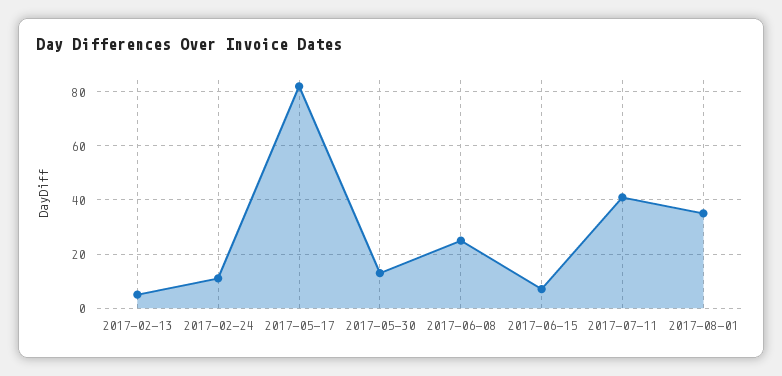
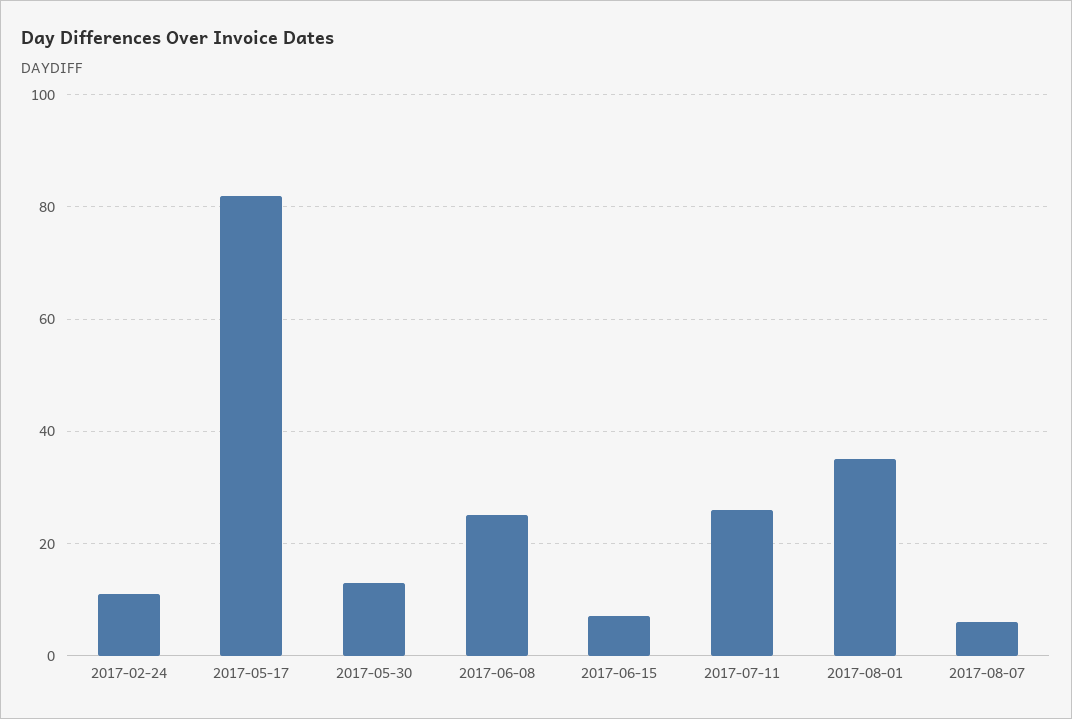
2017-02-13: 5 -> none
2017-07-11: 40 -> 25
2017-08-07: none -> 5

